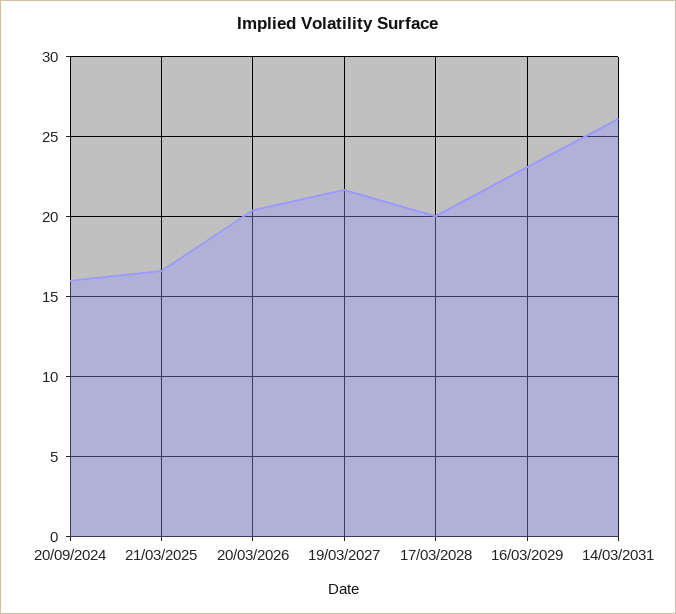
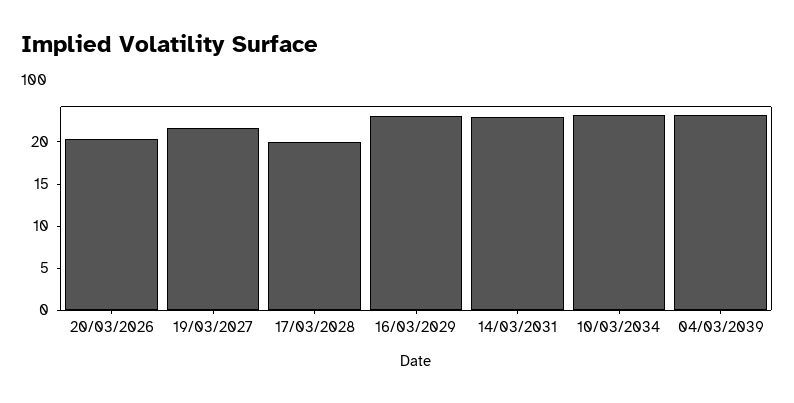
20/09/2024: 16 -> none
21/03/2025: 16.5 -> none
14/03/2031: 26 -> 23
10/03/2034: none -> 23
04/03/2039: none -> 23

